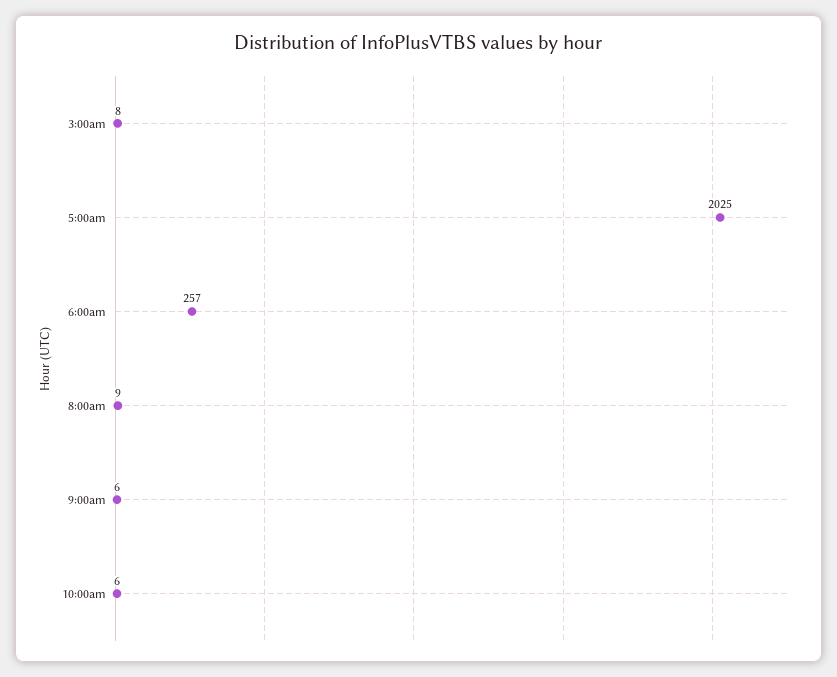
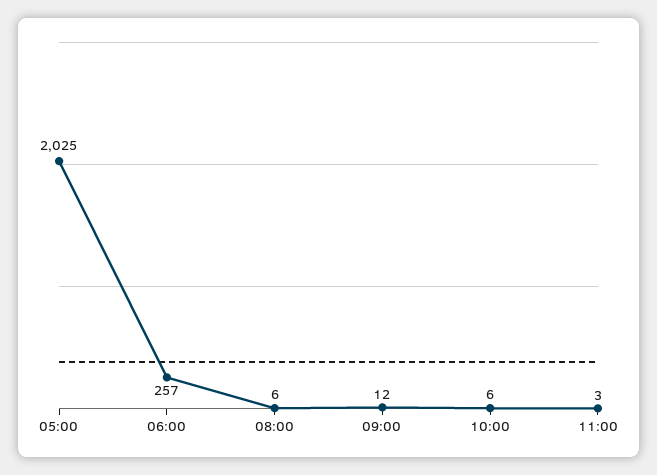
3:00am: 8 -> none
8:00am: 9 -> 6
9:00am: 6 -> 12
11:00: none -> 3

